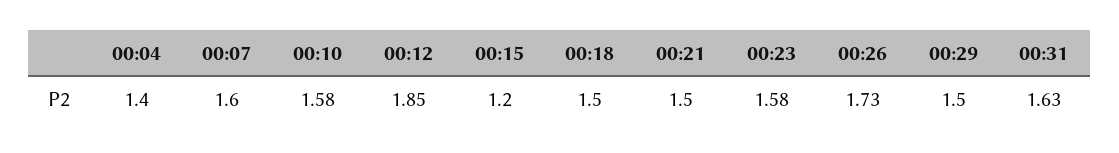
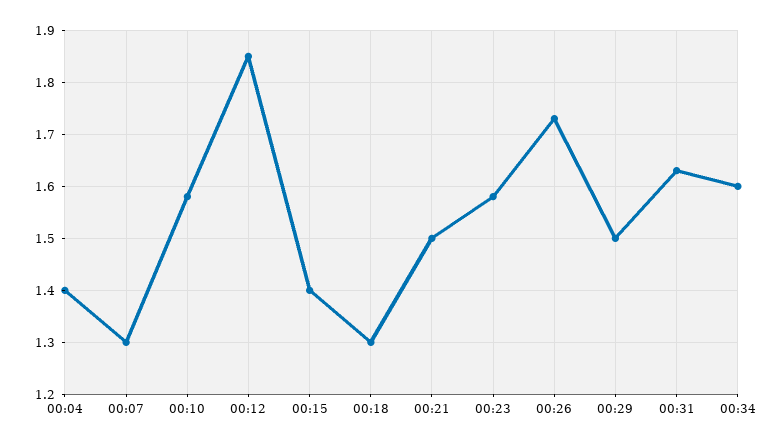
00:07: 1.6 -> 1.3
00:15: 1.2 -> 1.4
00:18: 1.5 -> 1.3
00:34: none -> 1.6

